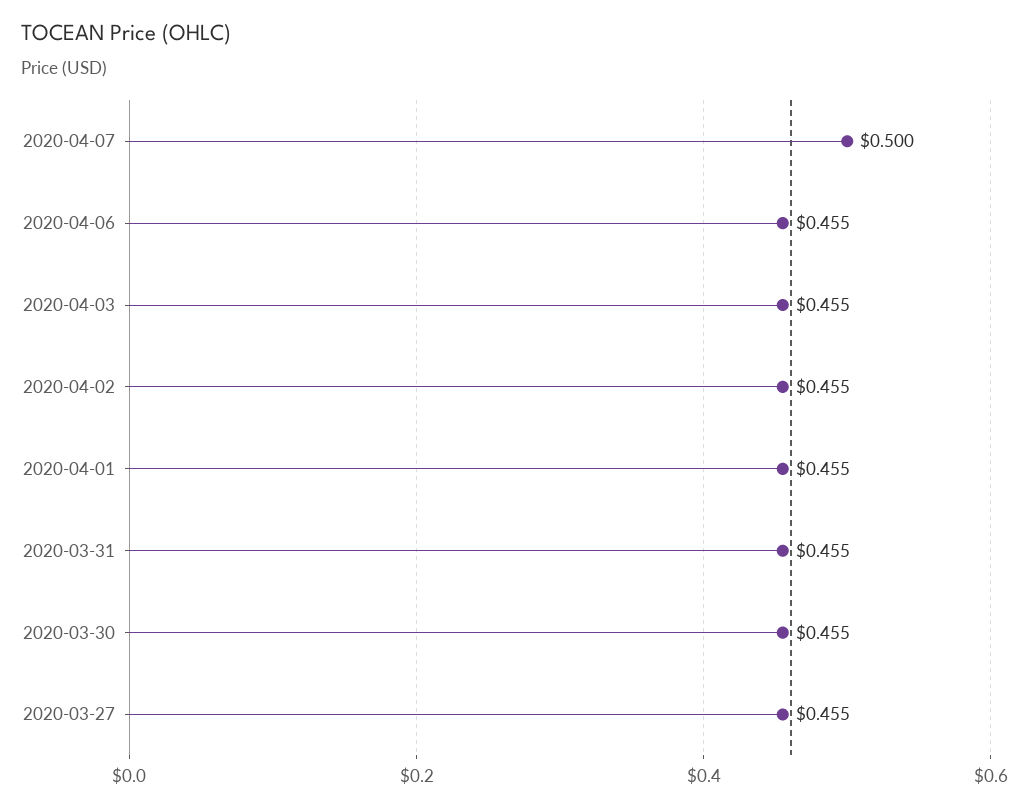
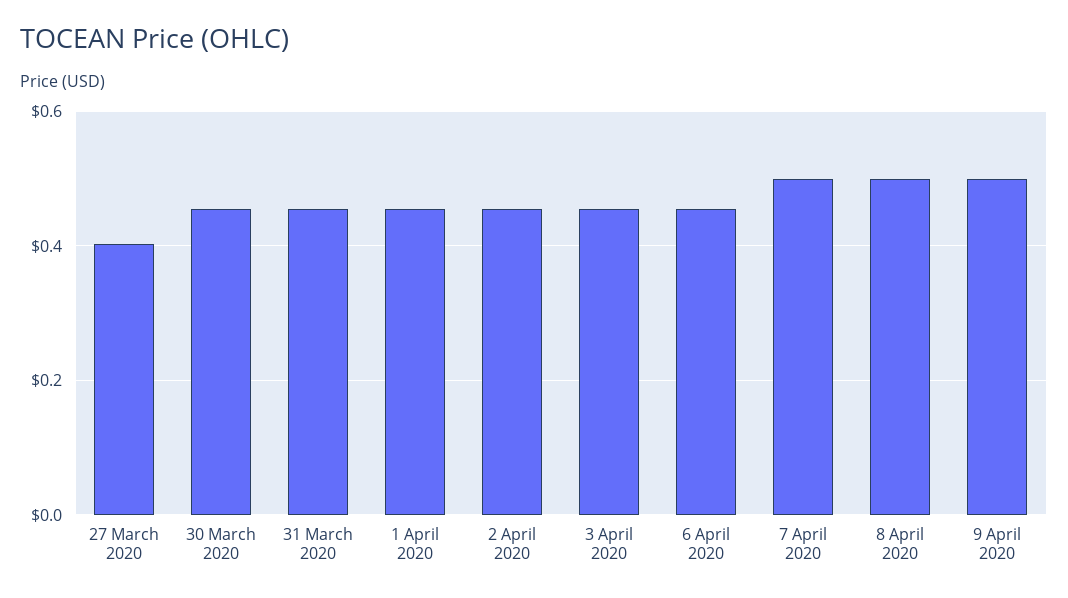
2020-03-27: 0.455 -> 0.4
8 April 2020: none -> 0.5
9 April 2020: none -> 0.5

